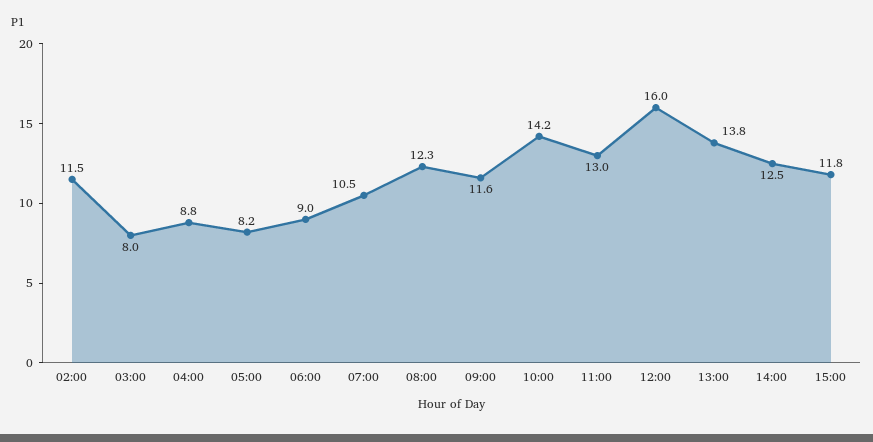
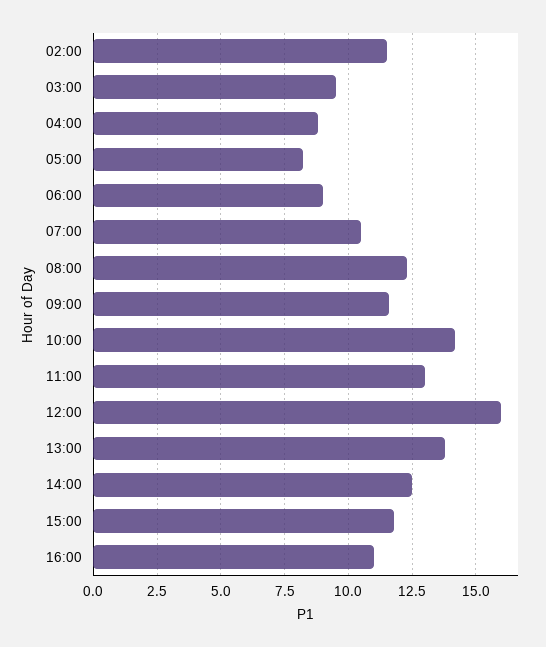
03:00: 8 -> 9.5
16:00: none -> 11

